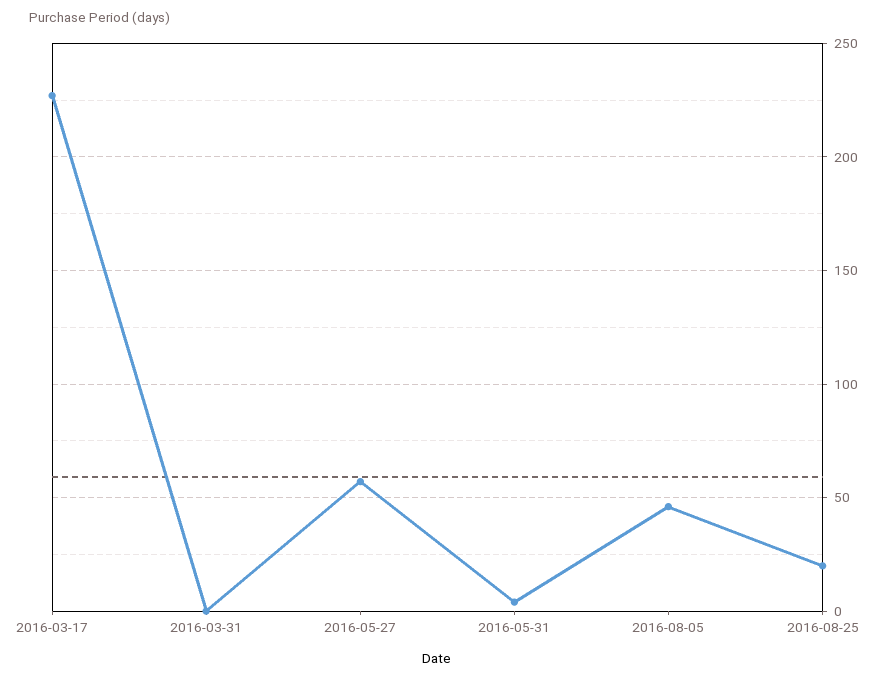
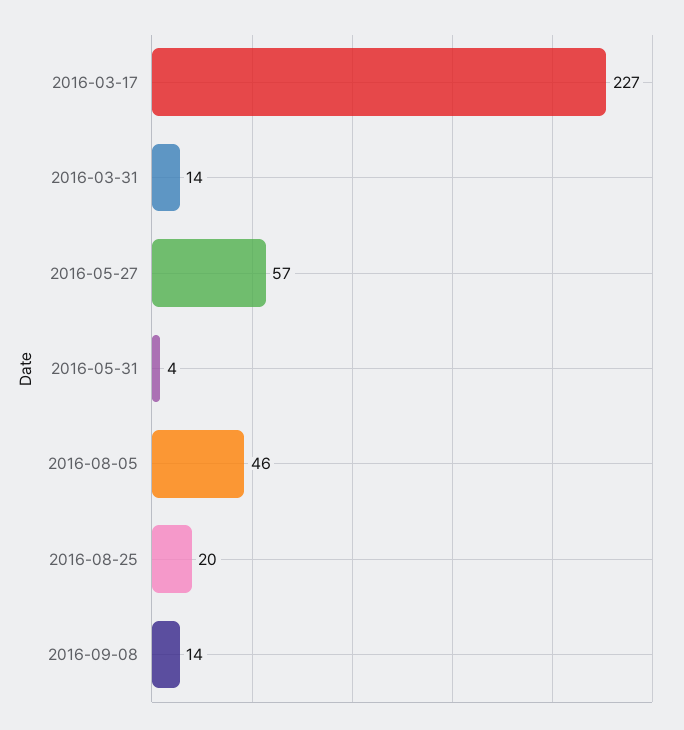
2016-03-31: 0 -> 14
2016-09-08: none -> 14

